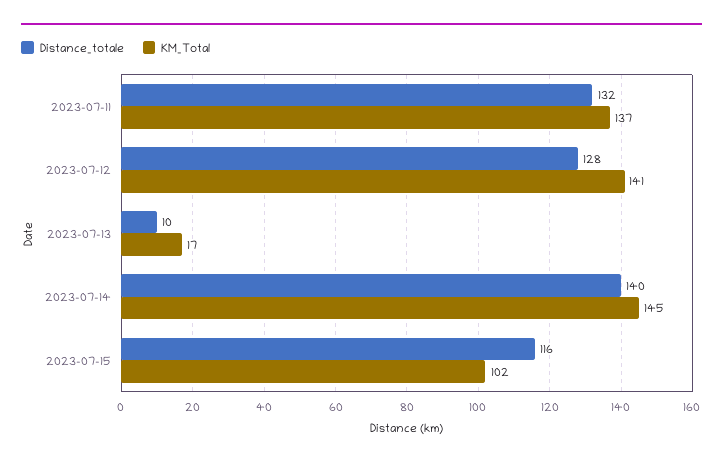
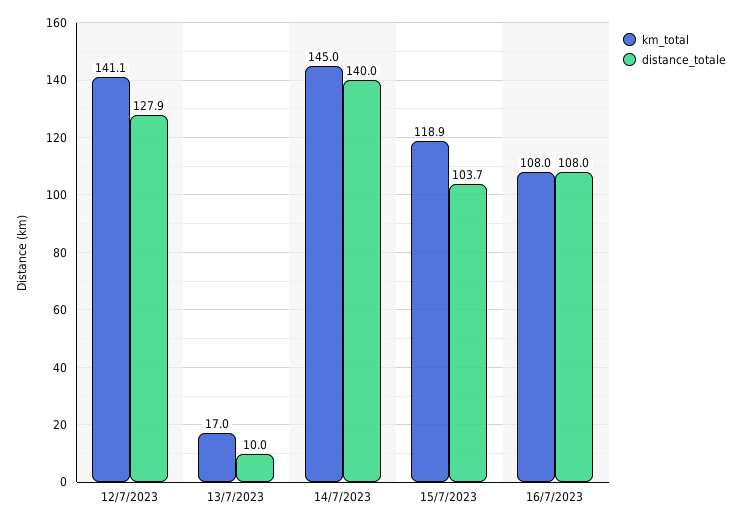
Distance_totale, 2023-07-11: 132 -> none
KM_Total, 2023-07-11: 137 -> none
Distance_totale, 2023-07-15: 116 -> 103.7
KM_Total, 2023-07-15: 102 -> 118.9
KM_Total, 16/7/2023: none -> 108
Distance_totale, 16/7/2023: none -> 108

